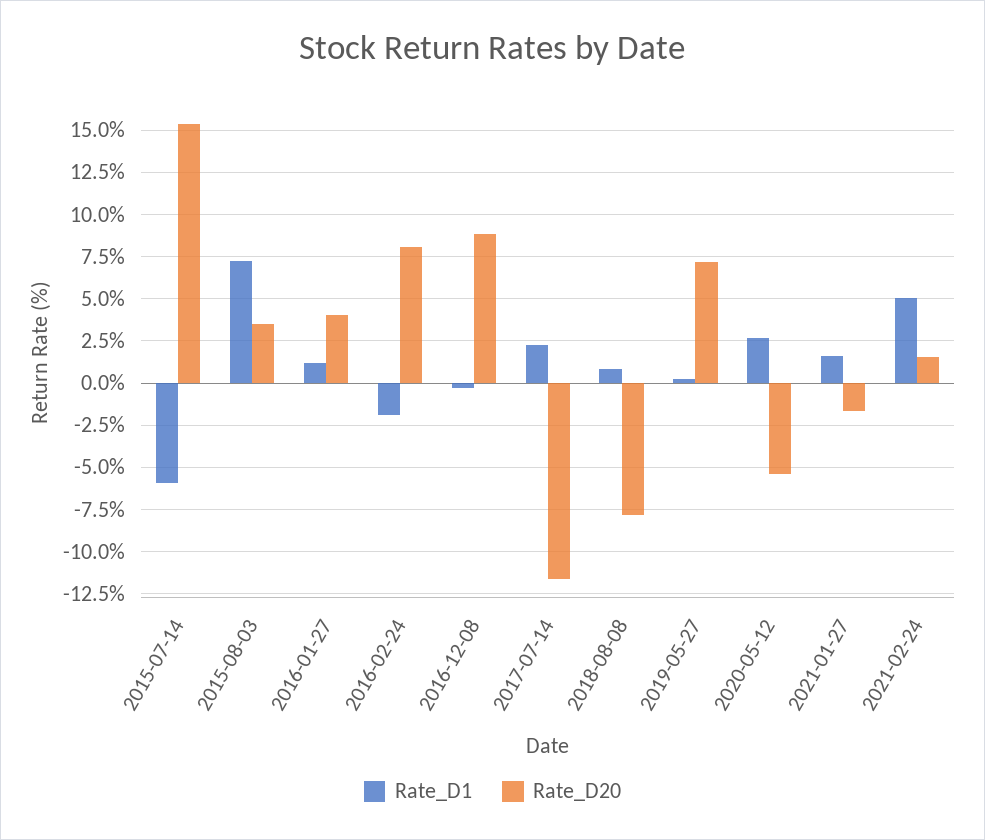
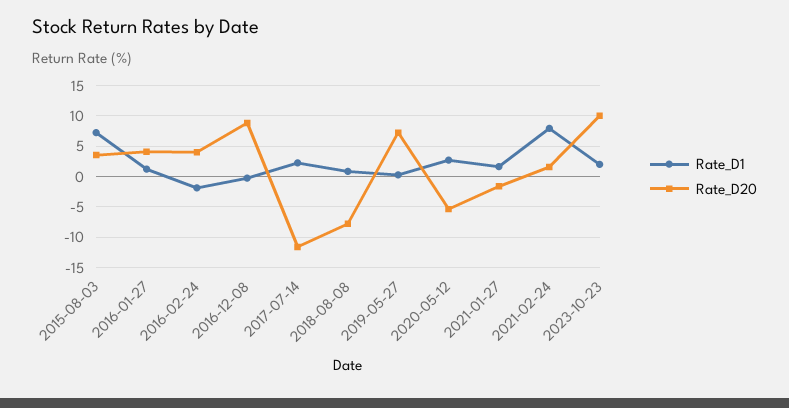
Rate_D1, 2015-07-14: -6 -> none
Rate_D20, 2015-07-14: 15.5 -> none
Rate_D20, 2016-02-24: 8 -> 4
Rate_D1, 2021-02-24: 5 -> 8
Rate_D1, 2023-10-23: none -> 2
Rate_D20, 2023-10-23: none -> 10

